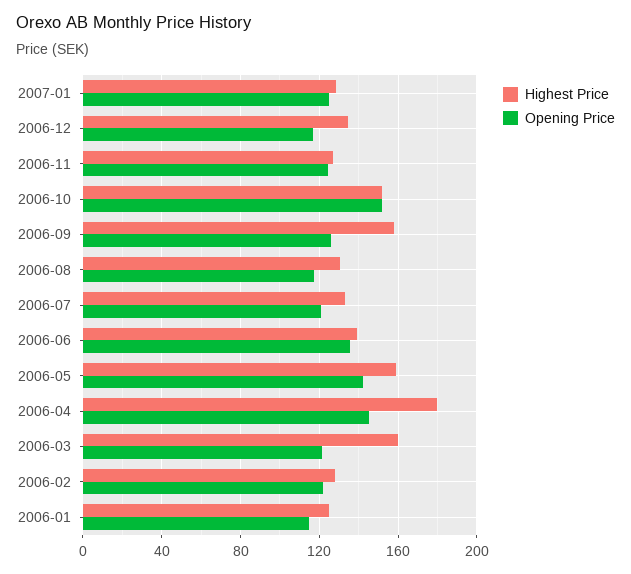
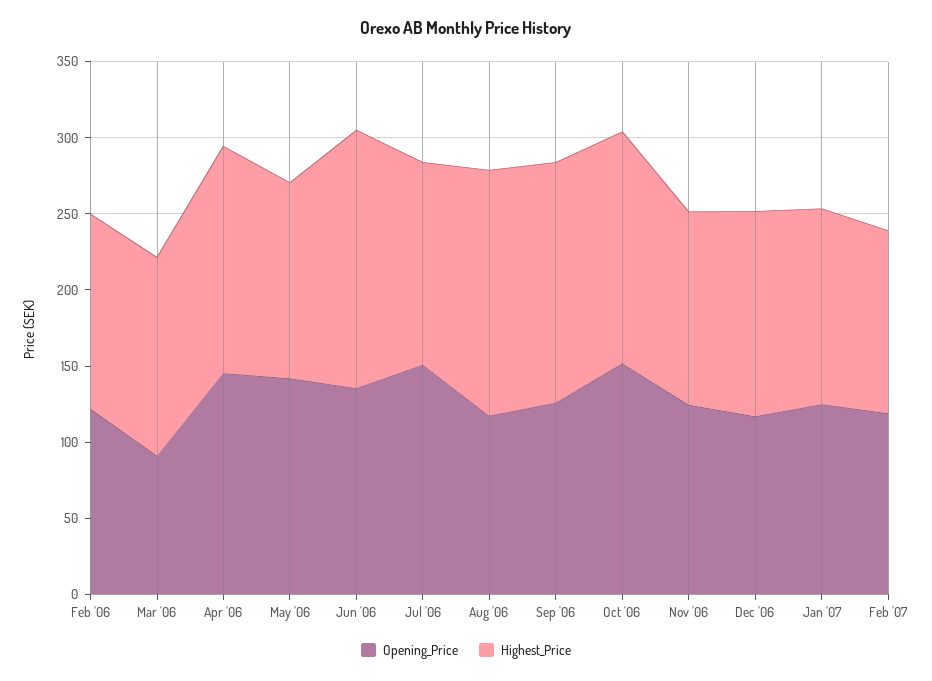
Highest Price, 2006-08: 130 -> 160
Opening Price, 2006-07: 120 -> 150
Highest Price, 2006-06: 140 -> 170
Highest Price, 2006-05: 160 -> 130
Highest Price, 2006-04: 180 -> 150
Highest Price, 2006-03: 160 -> 130
Opening Price, 2006-03: 120 -> 90
Highest Price, 2006-01: 125 -> none
Opening Price, 2006-01: 115 -> none
Opening Price, Feb '07: none -> 120
Highest Price, Feb '07: none -> 120

